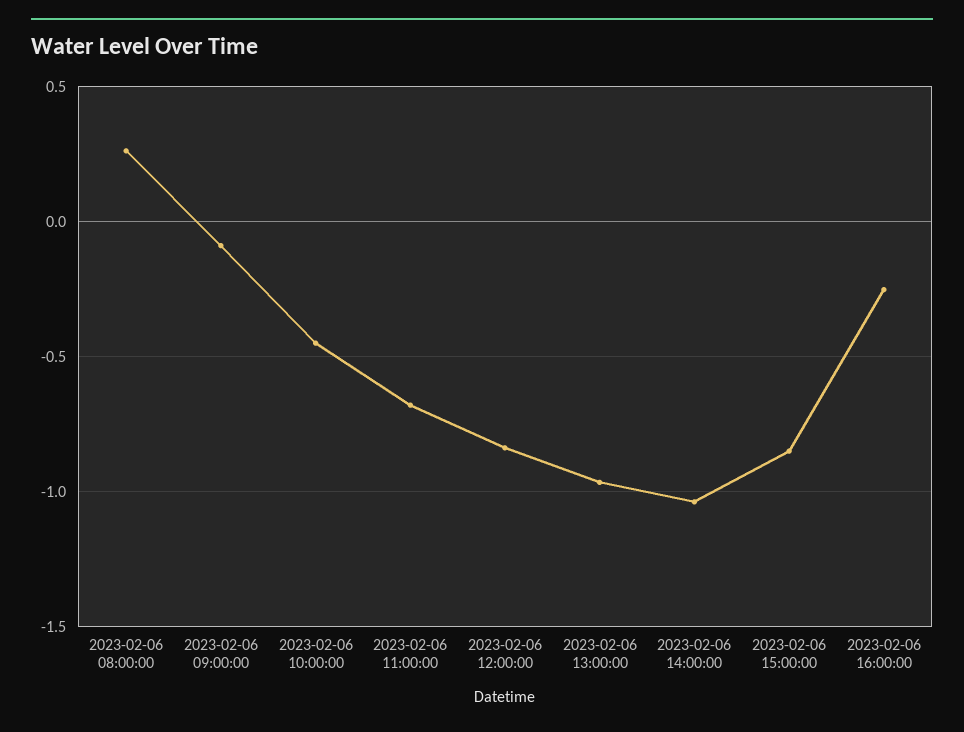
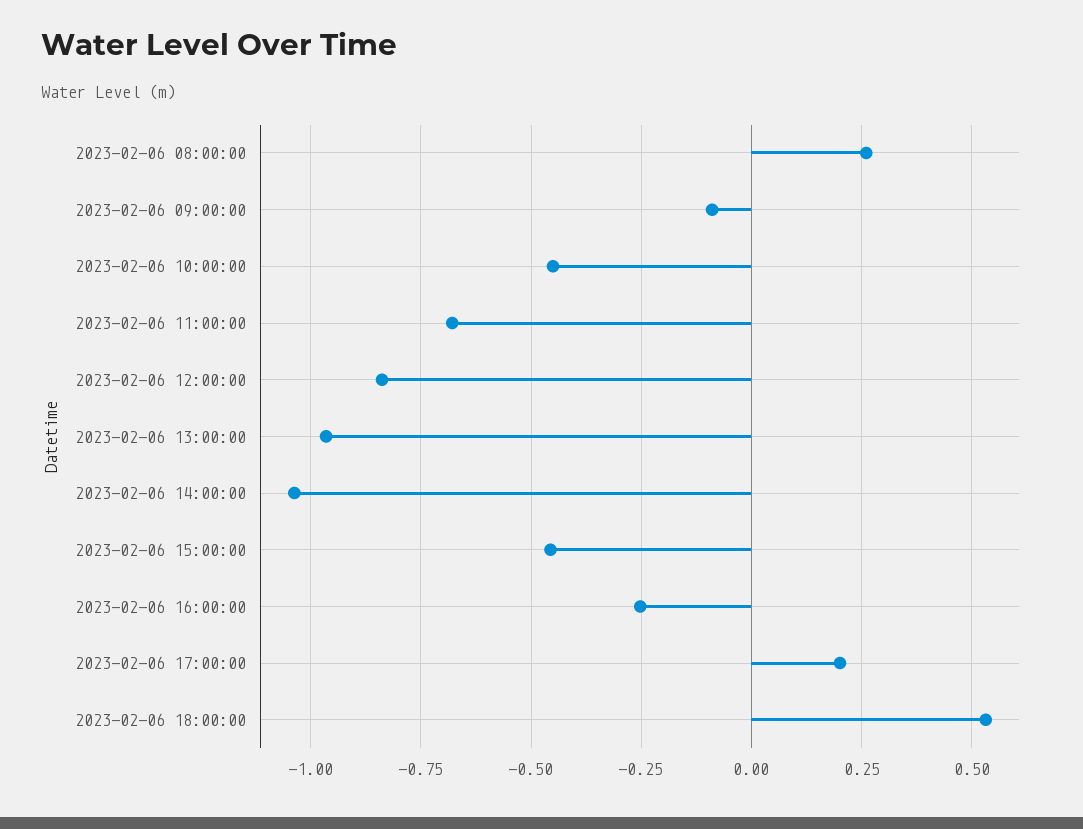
2023-02-06 15:00:00: -0.85 -> -0.45
2023-02-06 17:00:00: none -> 0.2
2023-02-06 18:00:00: none -> 0.525

